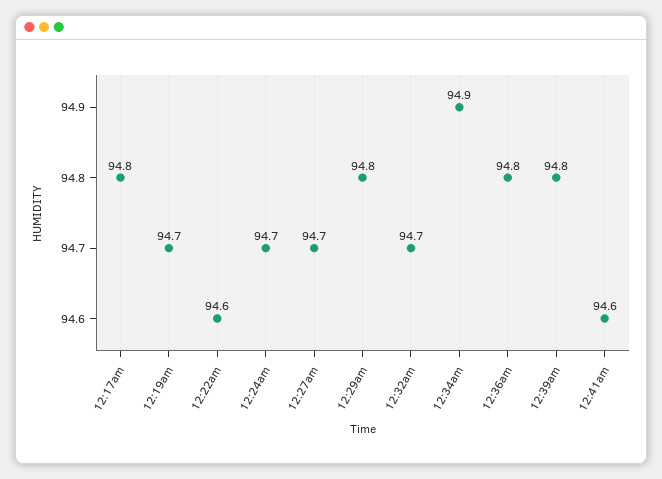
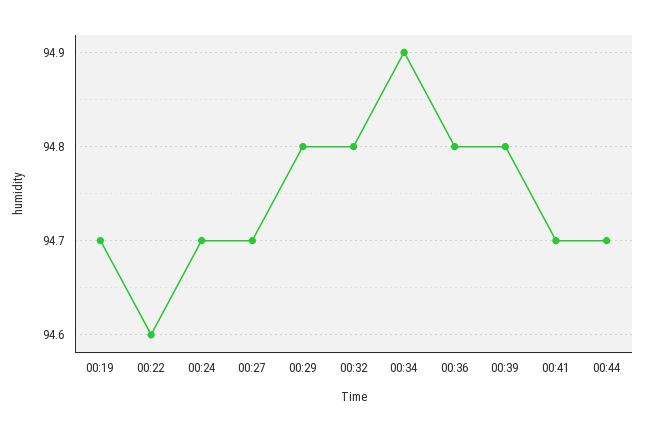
12:17am: 94.8 -> none
12:32am: 94.7 -> 94.8
12:41am: 94.6 -> 94.7
00:44: none -> 94.7

